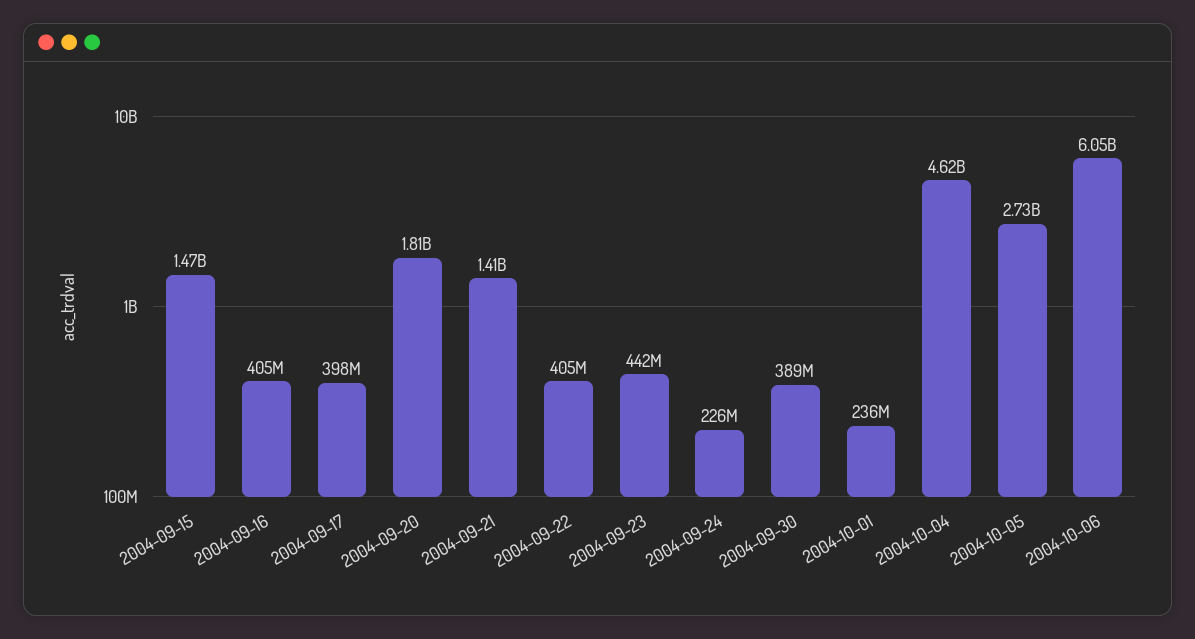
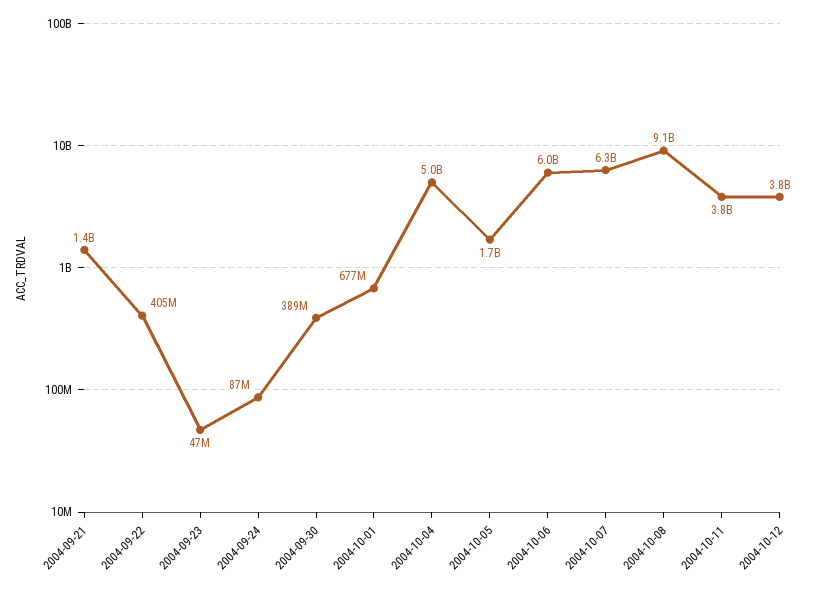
2004-09-15: 1470000000 -> none
2004-09-16: 405000000 -> none
2004-09-17: 398000000 -> none
2004-09-20: 1810000000 -> none
2004-09-23: 442000000 -> 47000000
2004-09-24: 226000000 -> 87000000
2004-10-01: 236000000 -> 677000000
2004-10-04: 4620000000 -> 5000000000
2004-10-05: 2730000000 -> 1700000000
2004-10-07: none -> 6300000000
2004-10-08: none -> 9100000000
2004-10-11: none -> 3800000000
2004-10-12: none -> 3800000000

